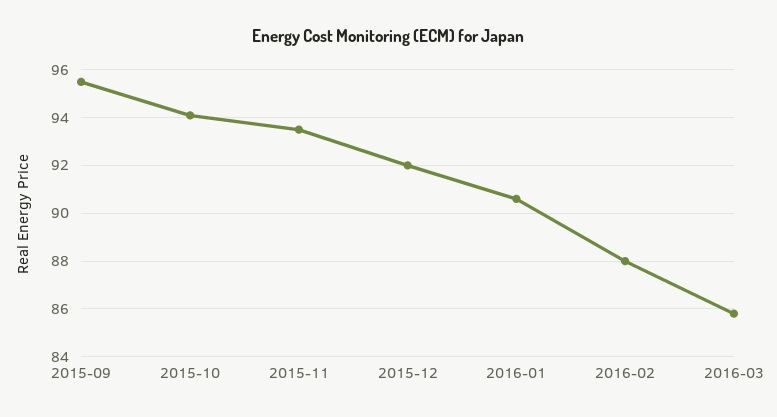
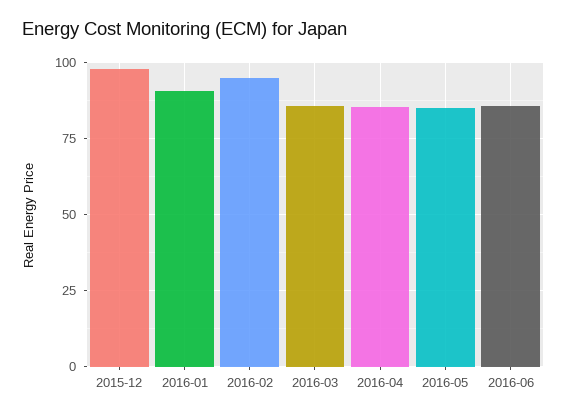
2015-09: 95.5 -> none
2015-10: 94 -> none
2015-11: 93.5 -> none
2015-12: 92 -> 97.5
2016-02: 88 -> 95
2016-04: none -> 85
2016-05: none -> 85
2016-06: none -> 85

